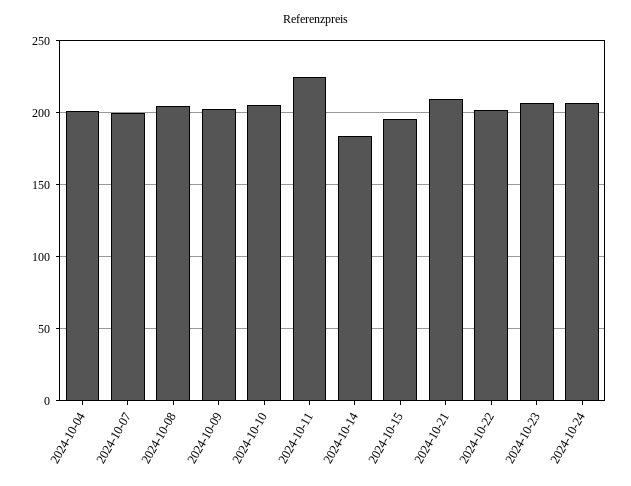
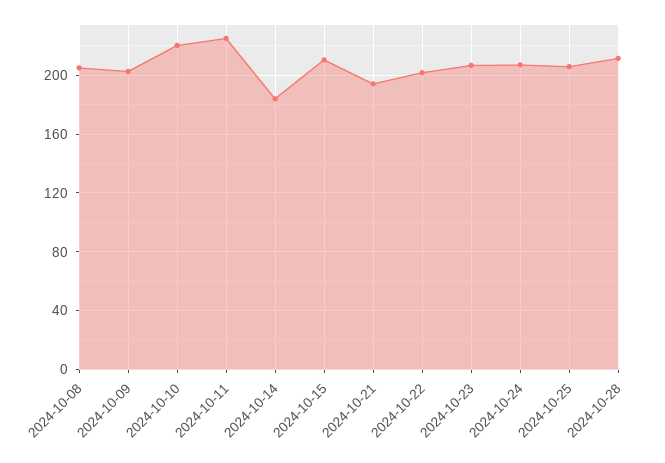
2024-10-04: 200 -> none
2024-10-07: 200 -> none
2024-10-10: 205 -> 220
2024-10-15: 195 -> 210
2024-10-21: 210 -> 195
2024-10-25: none -> 205
2024-10-28: none -> 210

